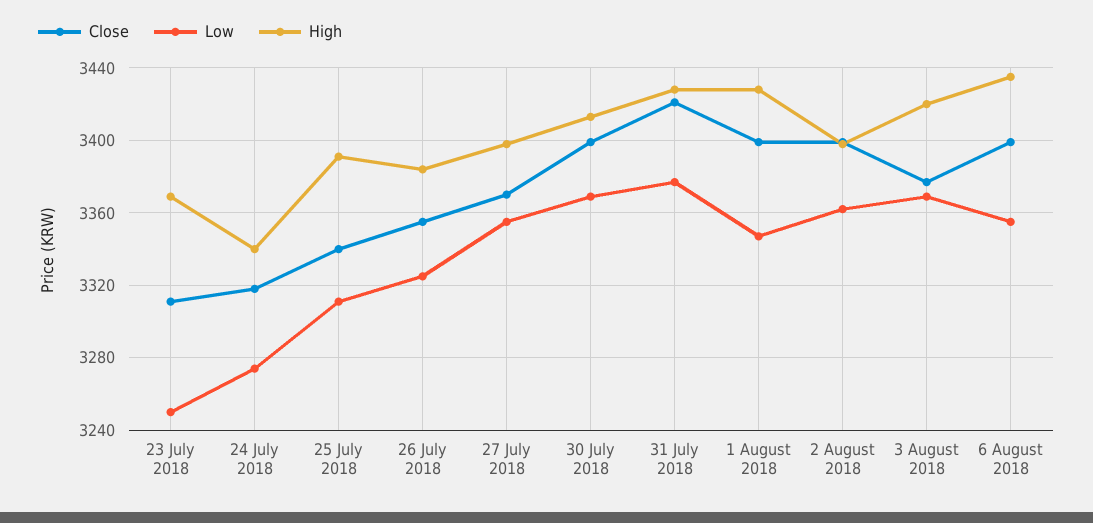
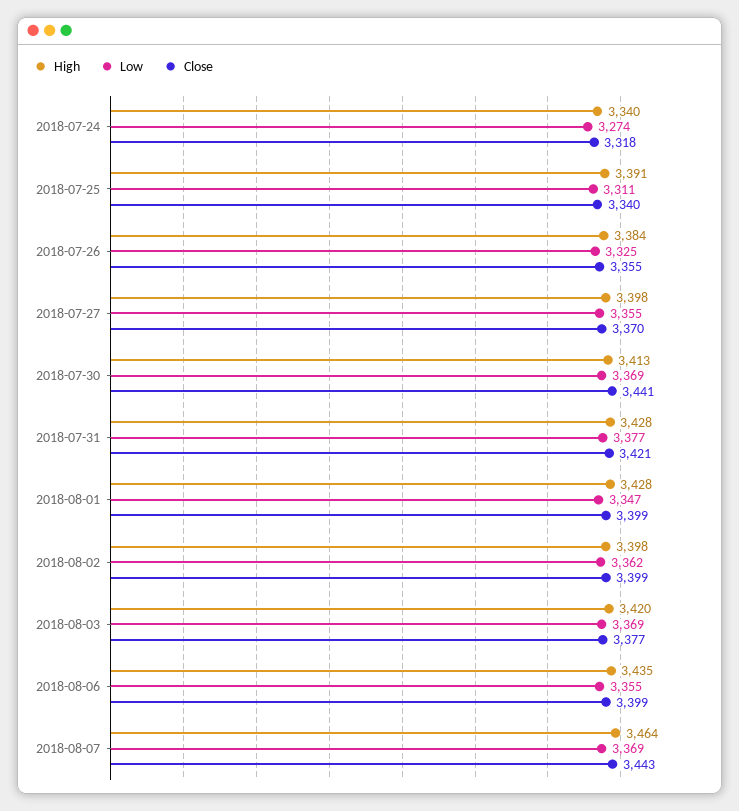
Close, 23 July 2018: 3310 -> none
Low, 23 July 2018: 3250 -> none
High, 23 July 2018: 3370 -> none
Close, 30 July 2018: 3400 -> 3441
High, 2018-08-07: none -> 3464
Low, 2018-08-07: none -> 3369
Close, 2018-08-07: none -> 3443

